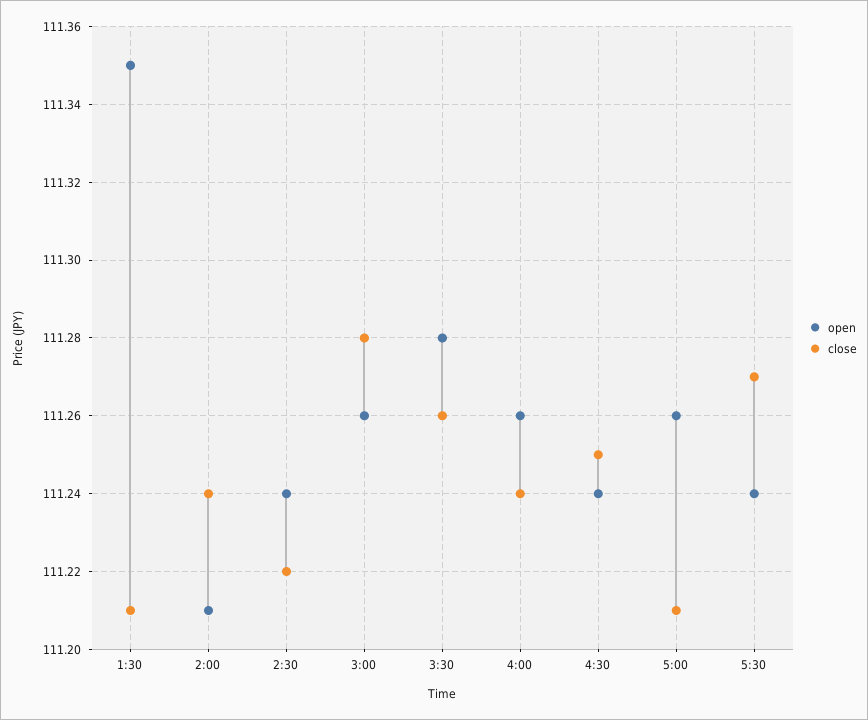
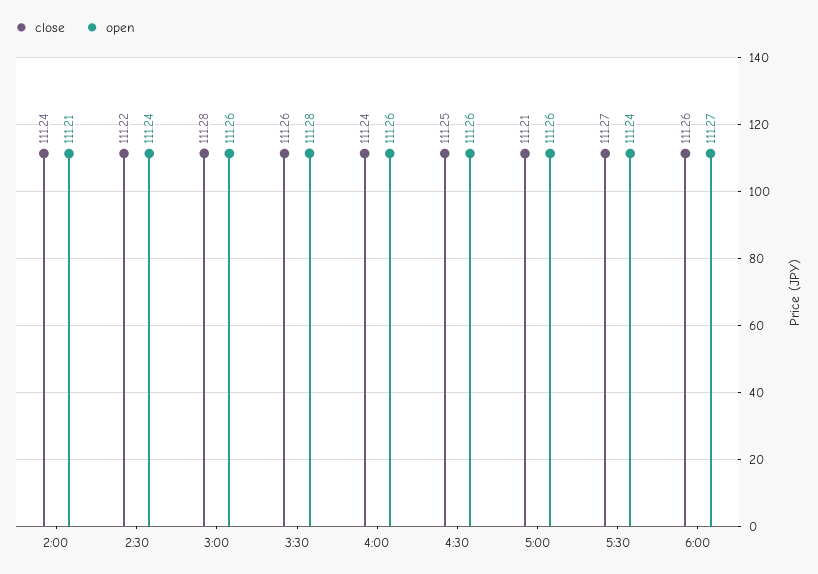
open, 1:30: 111.35 -> none
close, 1:30: 111.21 -> none
open, 4:30: 111.24 -> 111.26
close, 6:00: none -> 111.26
open, 6:00: none -> 111.27

